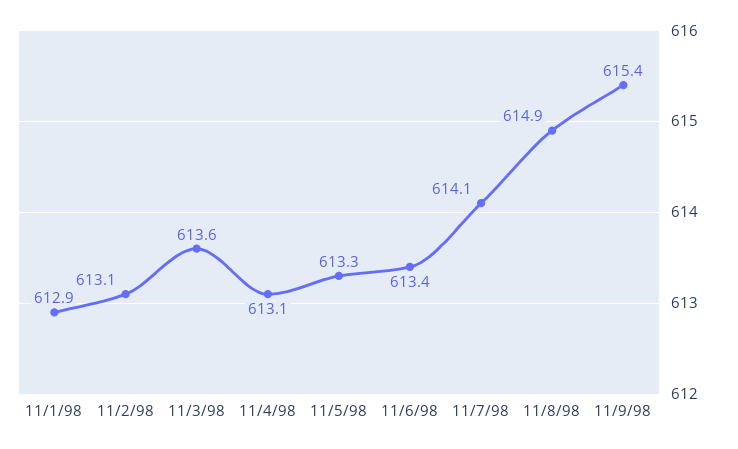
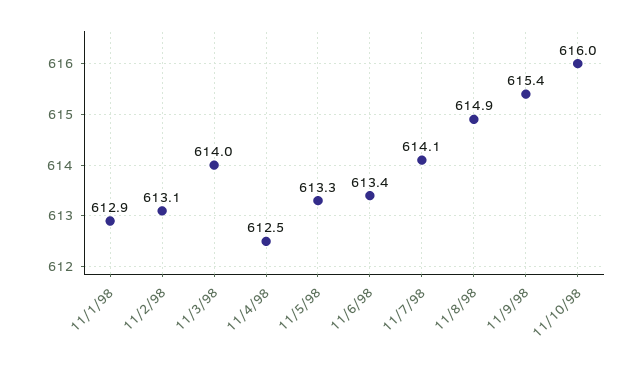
11/3/98: 613.6 -> 614
11/4/98: 613.1 -> 612.5
11/10/98: none -> 616

